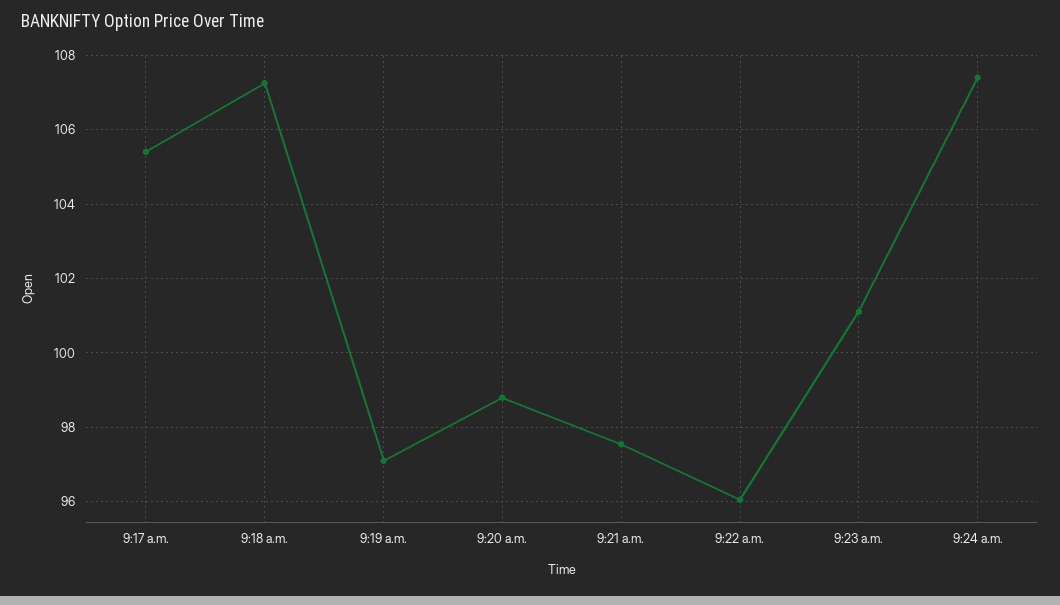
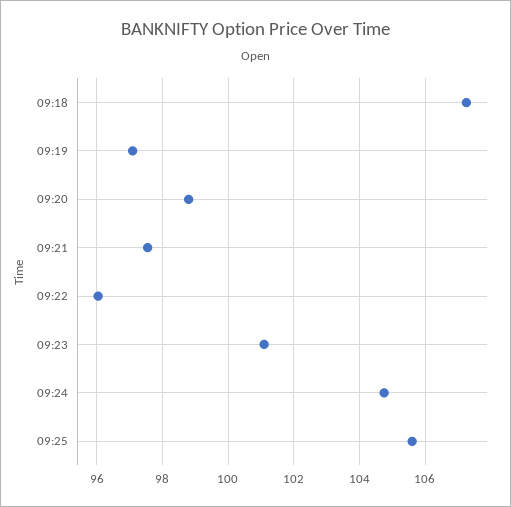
9:17 a.m.: 105.4 -> none
9:24 a.m.: 107.4 -> 104.8
09:25: none -> 105.6

